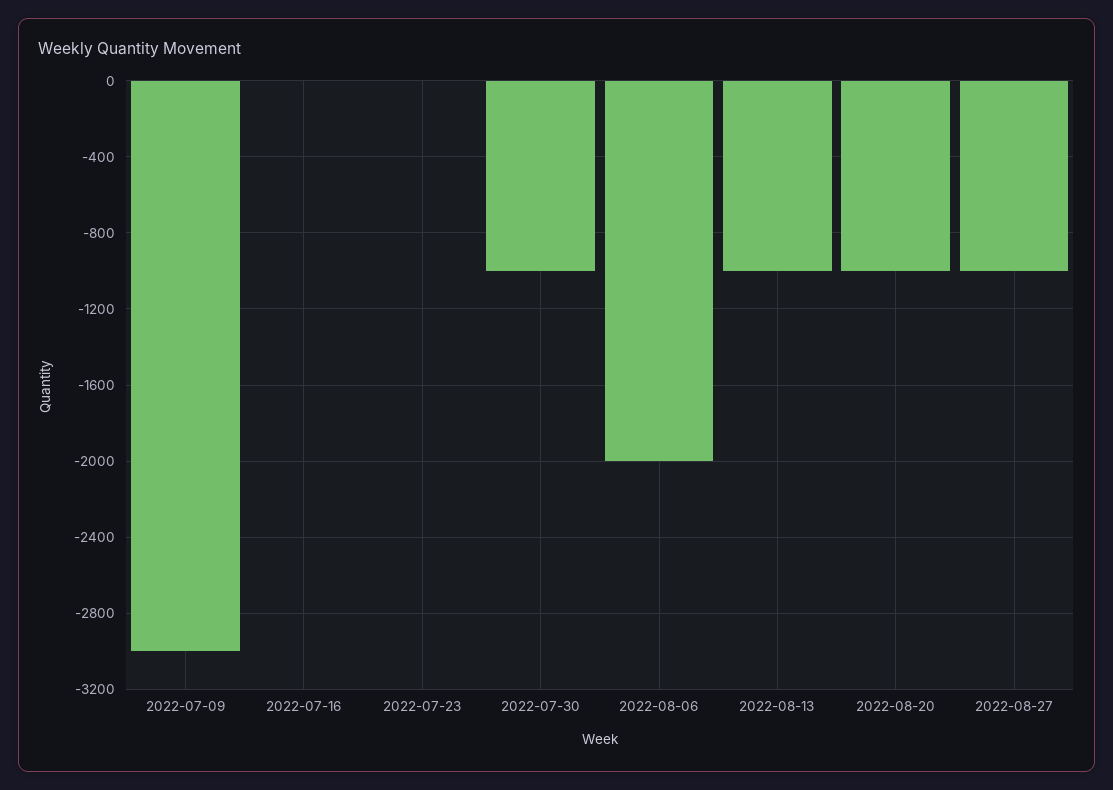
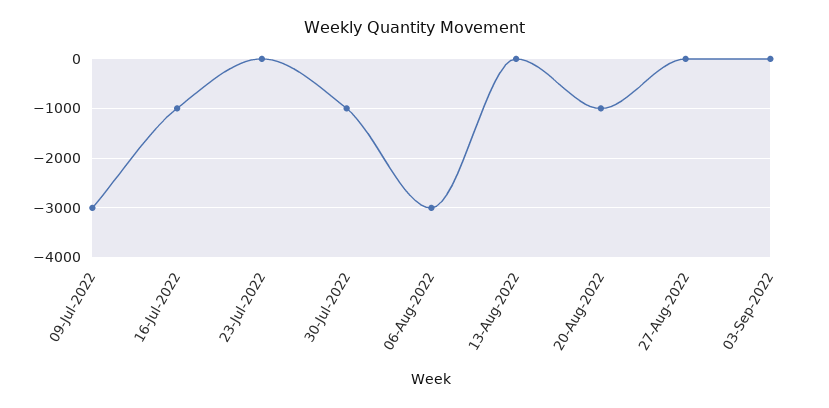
2022-07-16: 0 -> -1000
2022-08-06: -2000 -> -3000
2022-08-13: -1000 -> 0
2022-08-27: -1000 -> 0
03-Sep-2022: none -> 0

